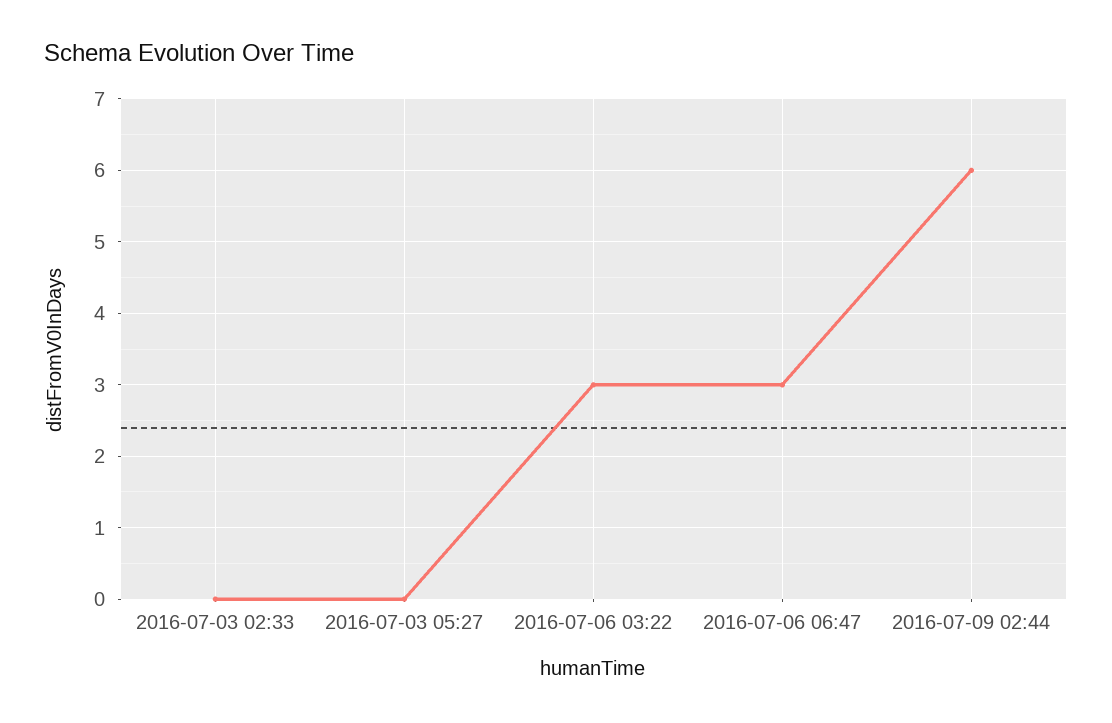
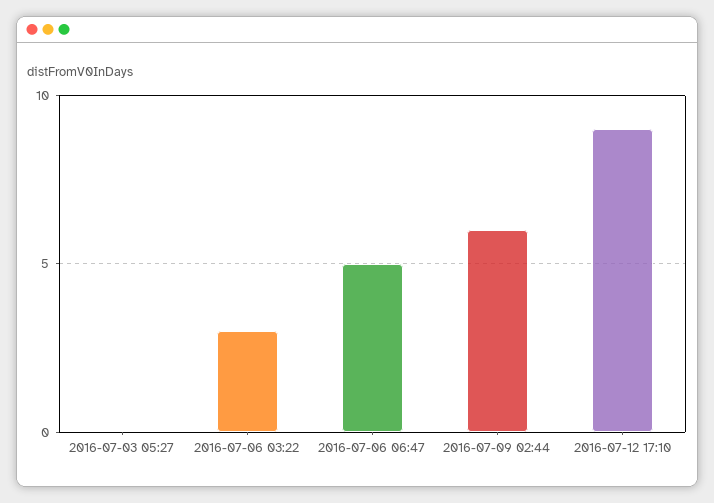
2016-07-03 02:33: 0 -> none
2016-07-06 06:47: 3 -> 5
2016-07-12 17:10: none -> 9

